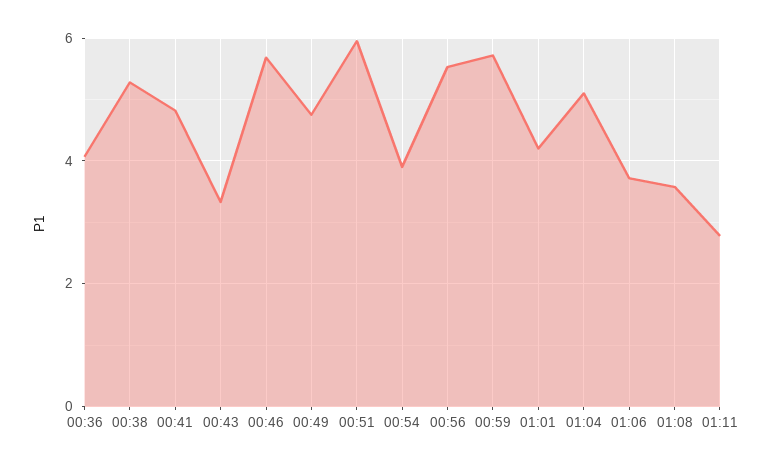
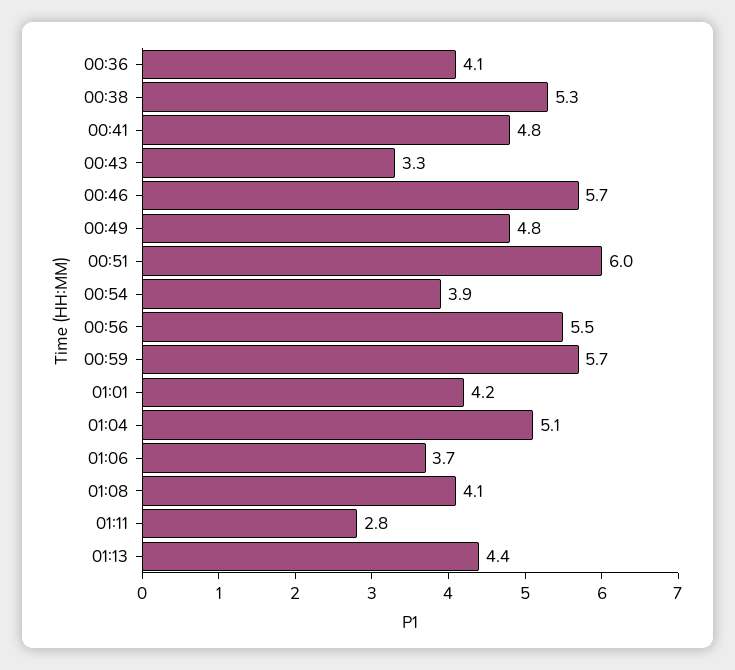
01:08: 3.6 -> 4.1
01:13: none -> 4.4

